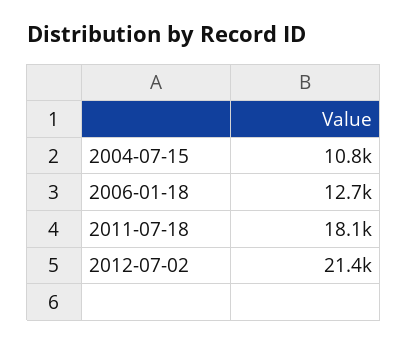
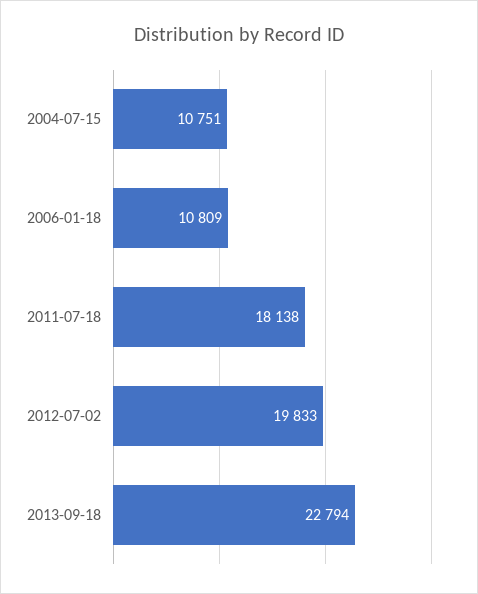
2006-01-18: 12700 -> 10809
2012-07-02: 21400 -> 19833
2013-09-18: none -> 22794

